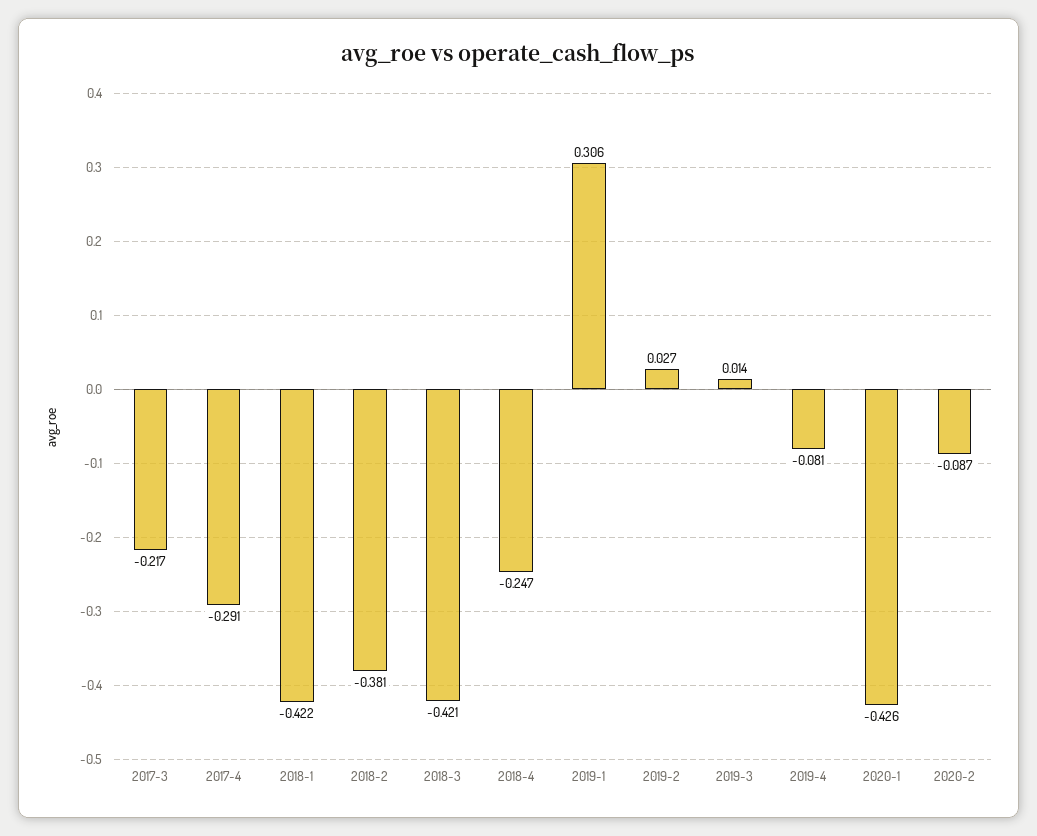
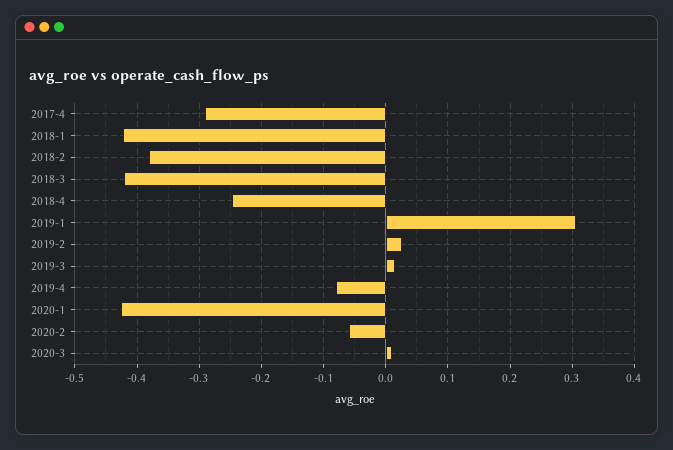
2017-3: -0.217 -> none
2020-2: -0.087 -> -0.06
2020-3: none -> 0.01

